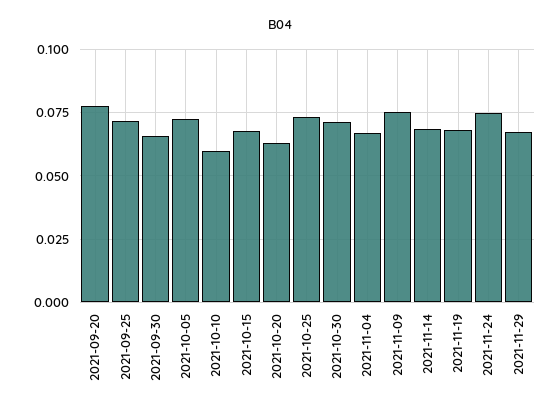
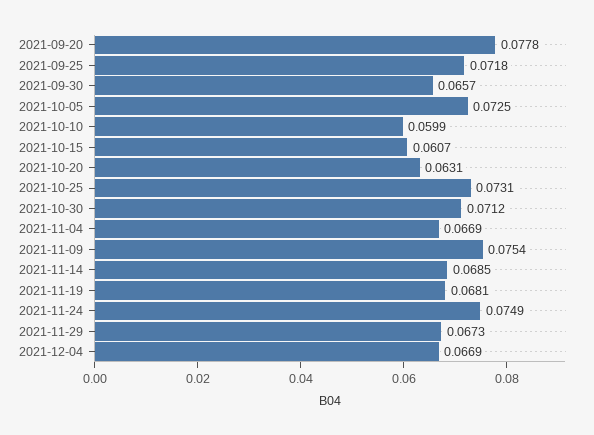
2021-10-15: 0.0675 -> 0.0607
2021-12-04: none -> 0.0669

